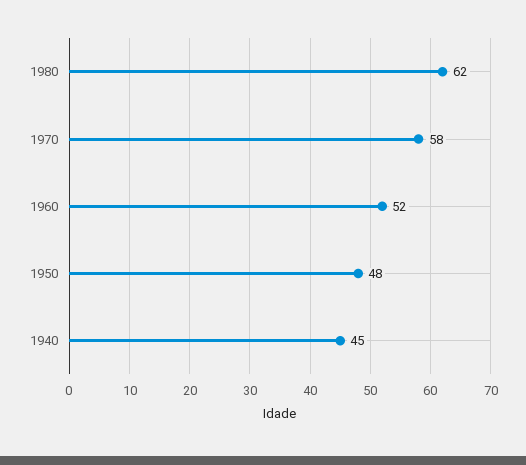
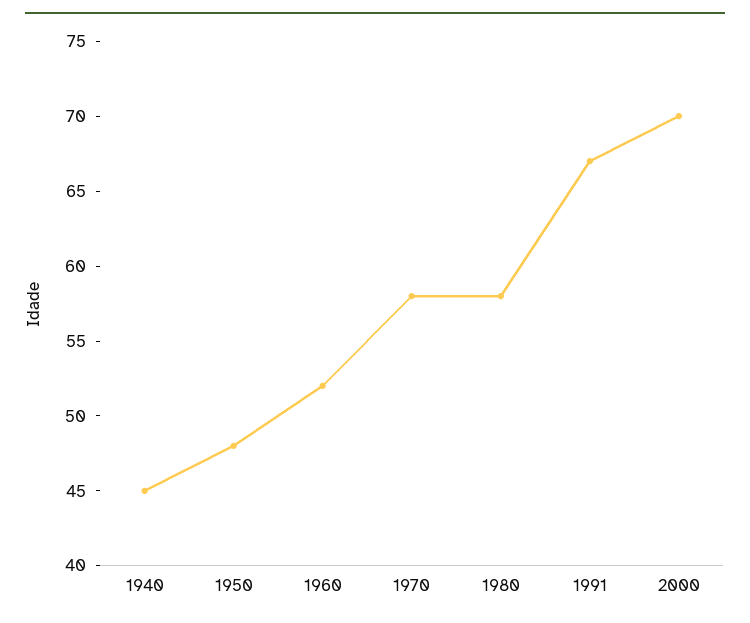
1980: 62 -> 58
1991: none -> 67
2000: none -> 70

